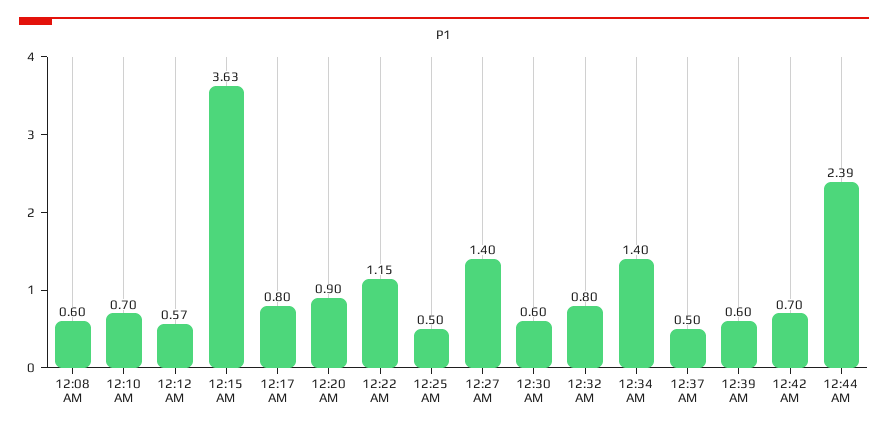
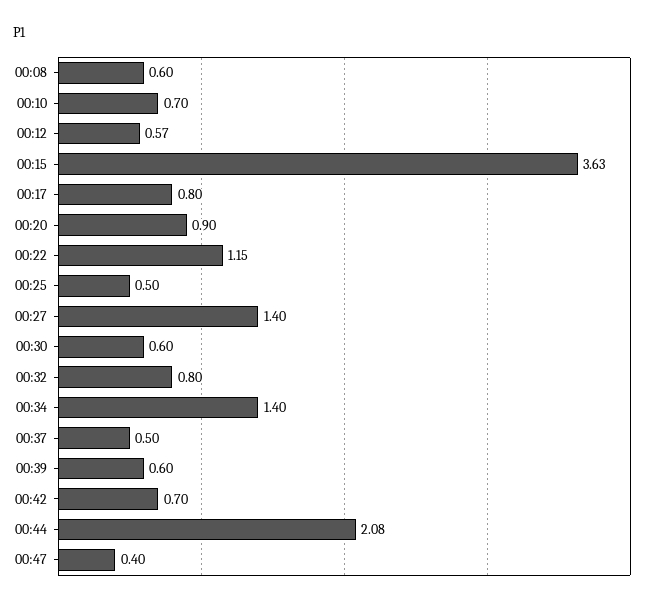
12:44 AM: 2.39 -> 2.08
00:47: none -> 0.4

